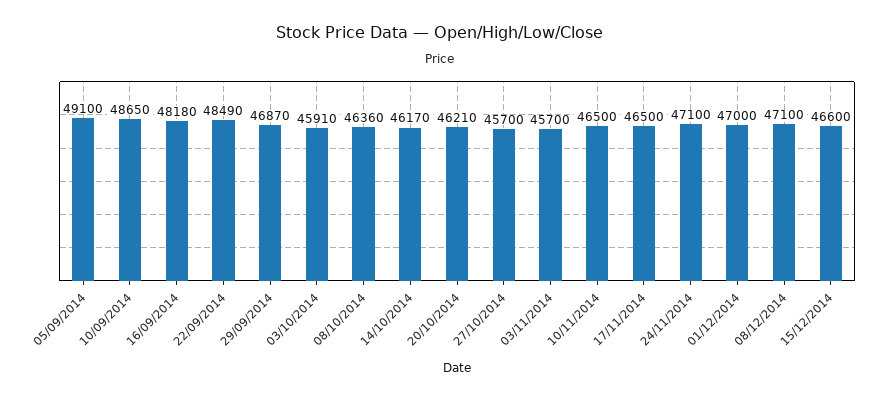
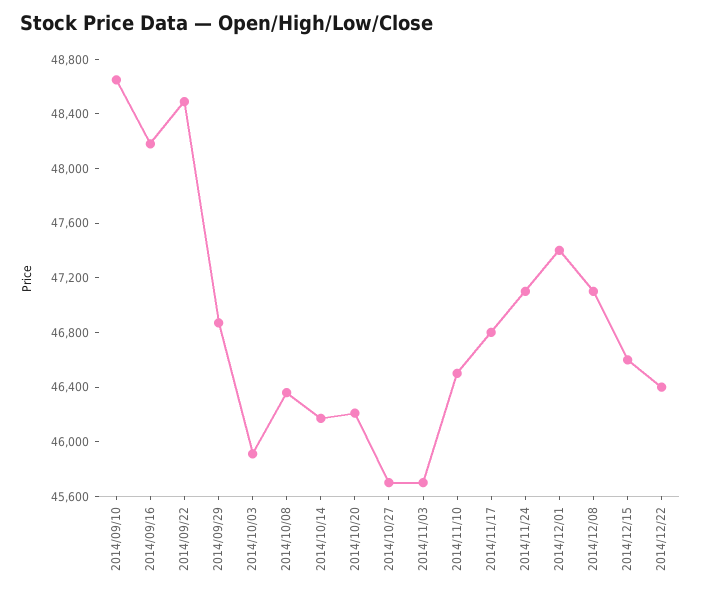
05/09/2014: 49100 -> none
17/11/2014: 46500 -> 46800
01/12/2014: 47000 -> 47400
2014/12/22: none -> 46400

